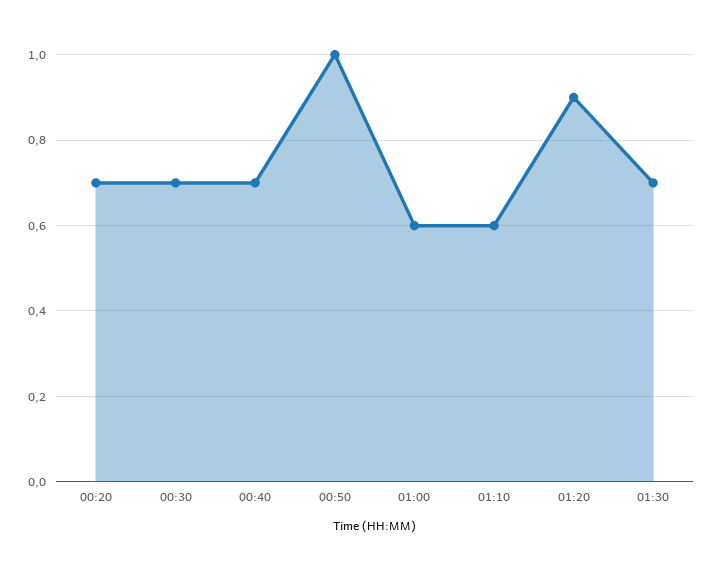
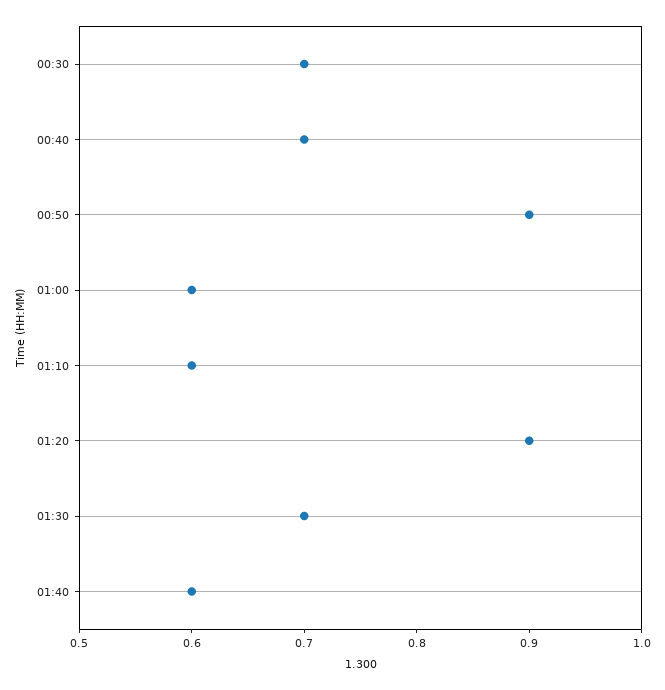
00:20: 0.7 -> none
00:50: 1 -> 0.9
01:40: none -> 0.6

